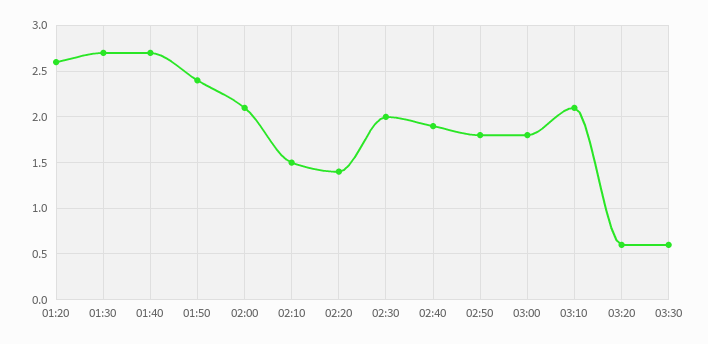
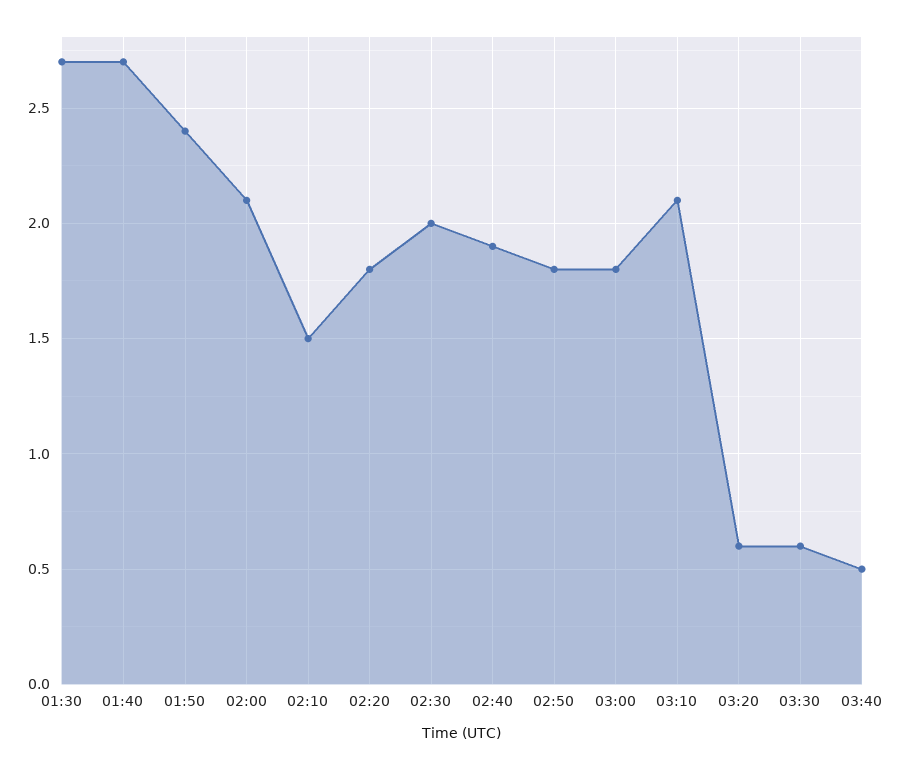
01:20: 2.6 -> none
02:20: 1.4 -> 1.8
03:40: none -> 0.5

